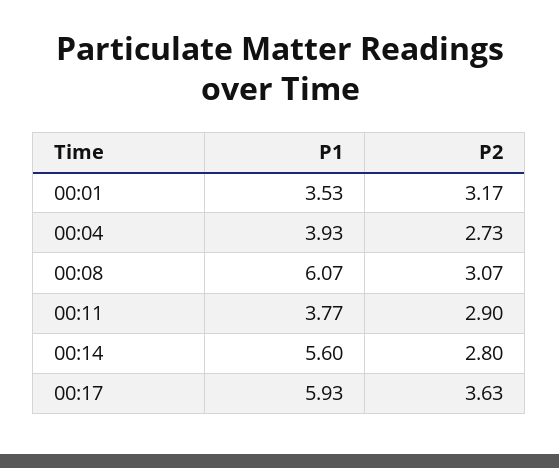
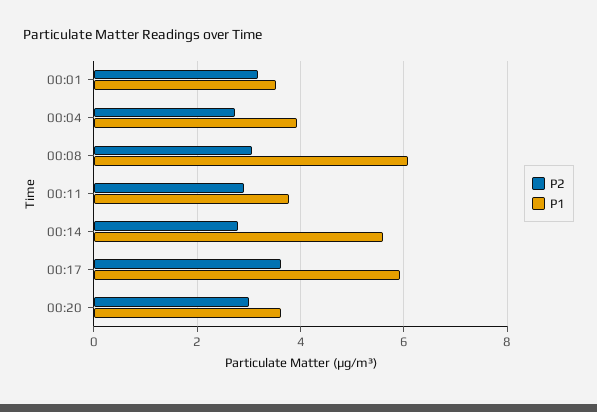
P2, 00:20: none -> 3
P1, 00:20: none -> 3.6

